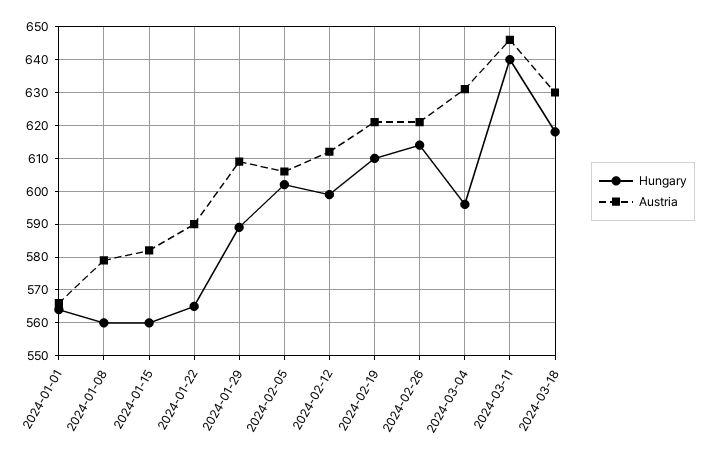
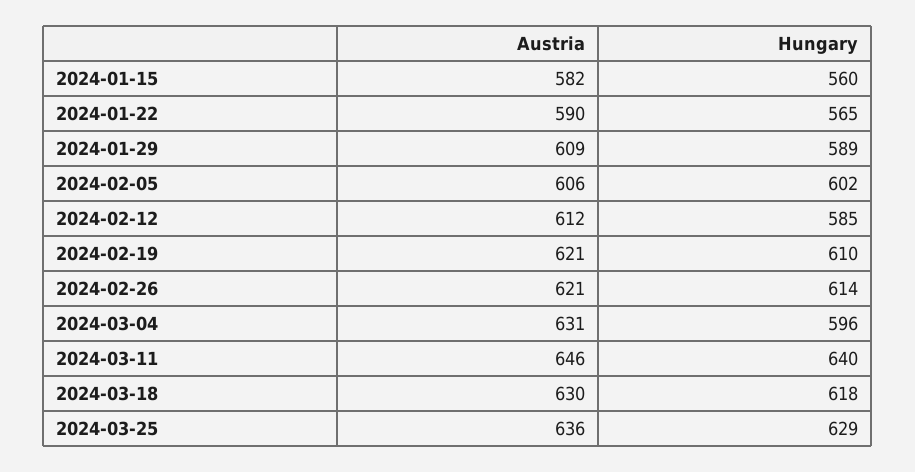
Hungary, 2024-01-01: 565 -> none
Austria, 2024-01-01: 565 -> none
Hungary, 2024-01-08: 560 -> none
Austria, 2024-01-08: 580 -> none
Hungary, 2024-02-12: 600 -> 585
Austria, 2024-03-25: none -> 636
Hungary, 2024-03-25: none -> 629

